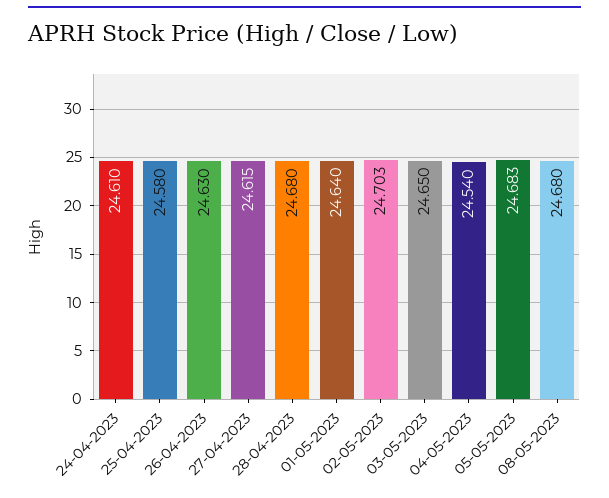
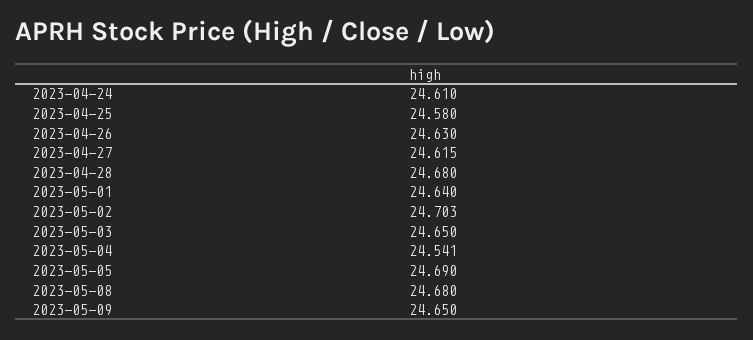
04-05-2023: 24.54 -> 24.541
05-05-2023: 24.683 -> 24.69
2023-05-09: none -> 24.65

